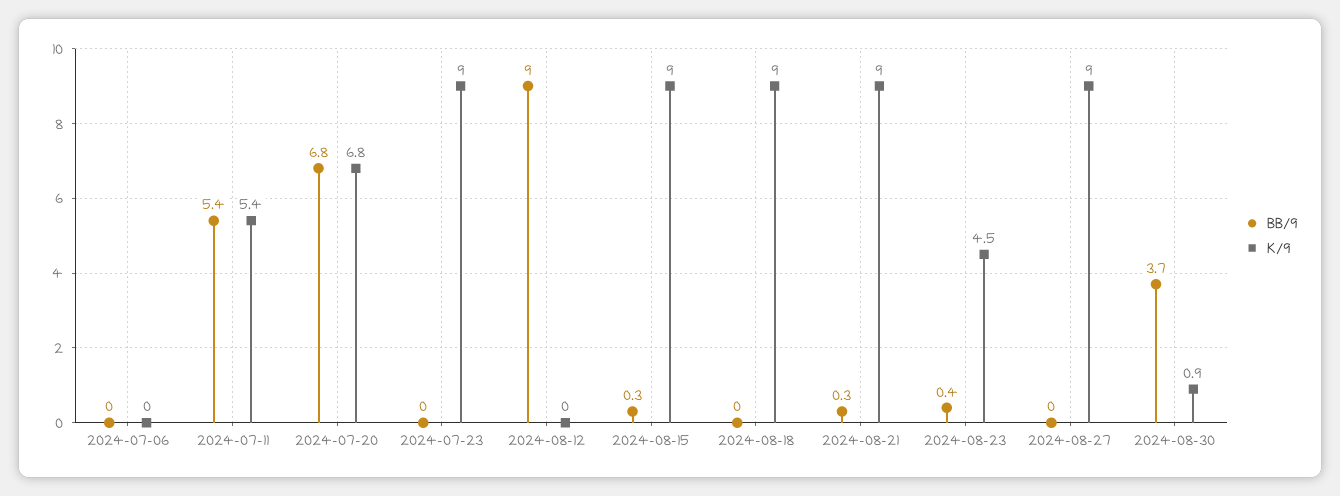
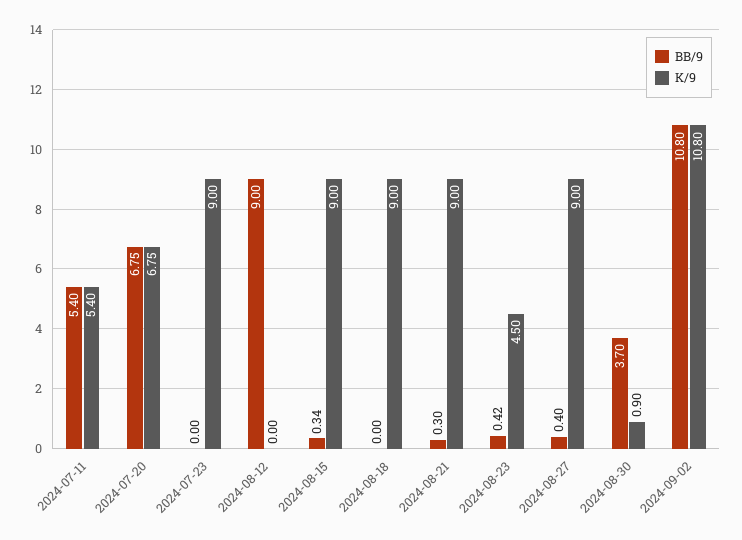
BB/9, 2024-07-06: 0 -> none
K/9, 2024-07-06: 0 -> none
BB/9, 2024-08-27: 0 -> 0.4
BB/9, 2024-09-02: none -> 10.8
K/9, 2024-09-02: none -> 10.8

